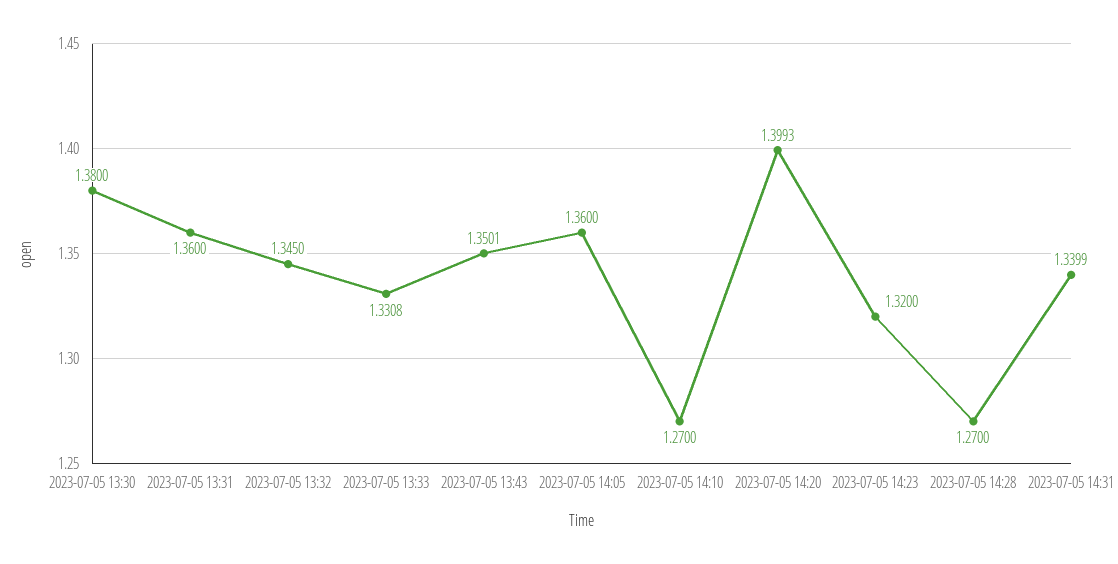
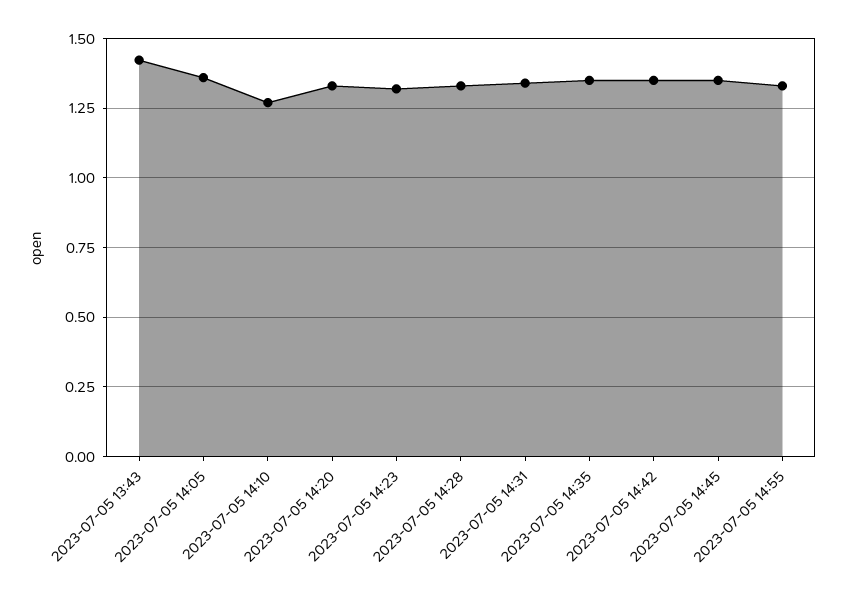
2023-07-05 13:30: 1.38 -> none
2023-07-05 13:31: 1.36 -> none
2023-07-05 13:32: 1.345 -> none
2023-07-05 13:33: 1.3308 -> none
2023-07-05 13:43: 1.3501 -> 1.425
2023-07-05 14:20: 1.3993 -> 1.325
2023-07-05 14:28: 1.27 -> 1.325
2023-07-05 14:35: none -> 1.35
2023-07-05 14:42: none -> 1.35
2023-07-05 14:45: none -> 1.35
2023-07-05 14:55: none -> 1.325

